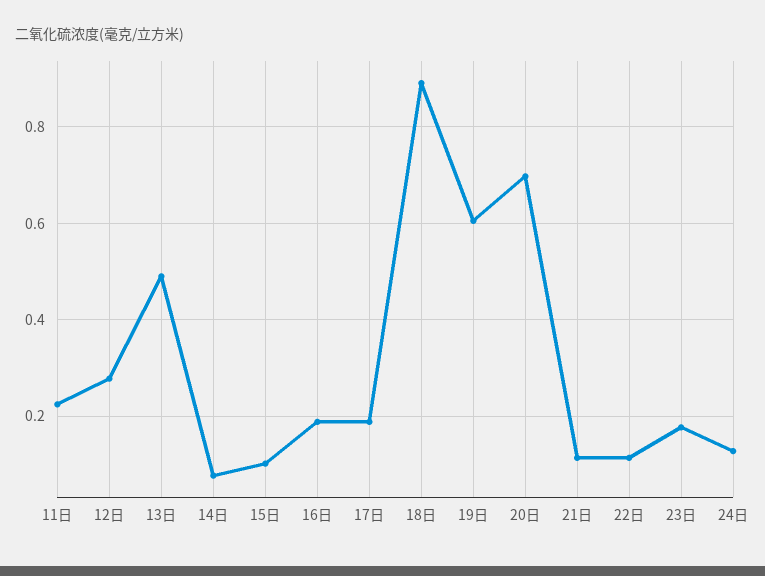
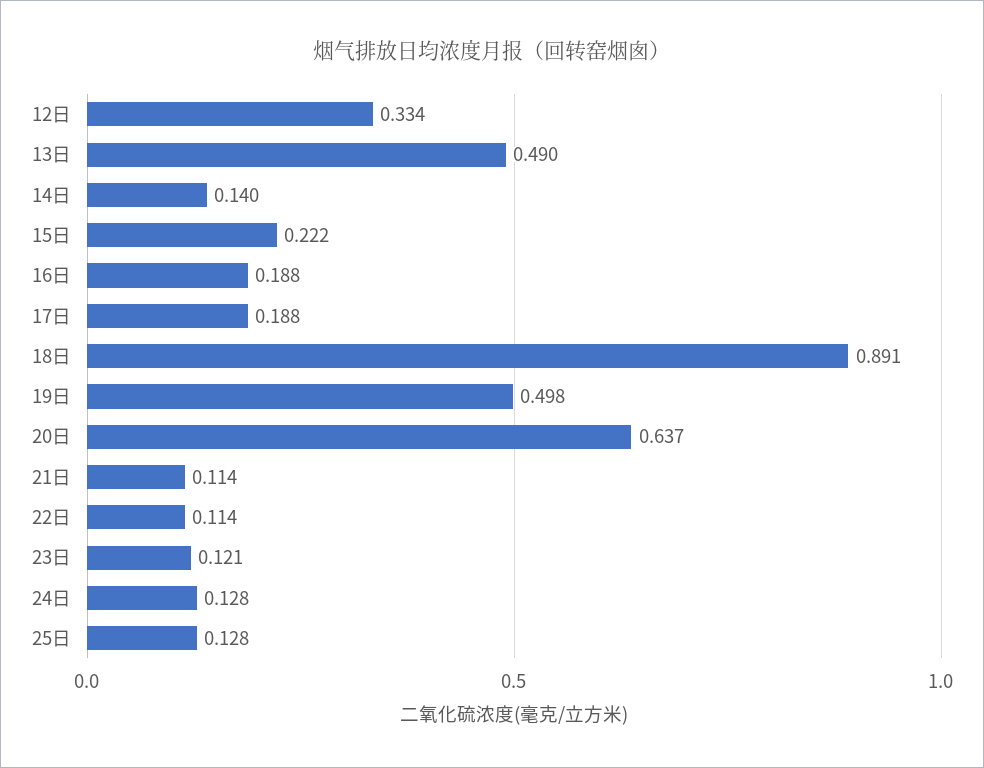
11日: 0.22 -> none
12日: 0.28 -> 0.334
14日: 0.08 -> 0.14
15日: 0.1 -> 0.222
19日: 0.6 -> 0.498
20日: 0.7 -> 0.637
23日: 0.18 -> 0.121
25日: none -> 0.128

